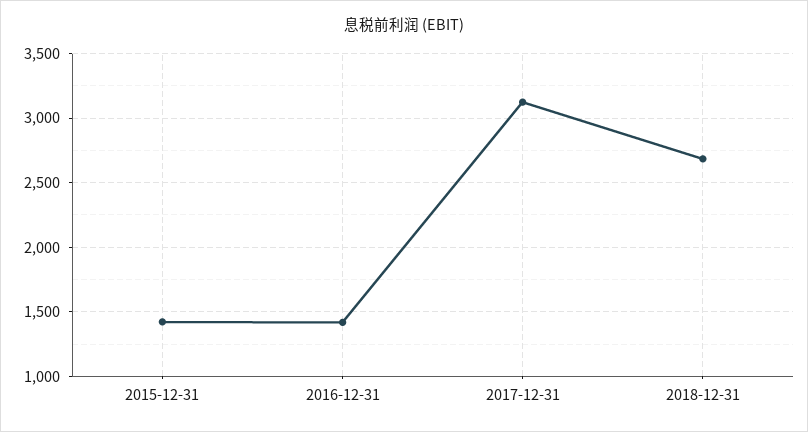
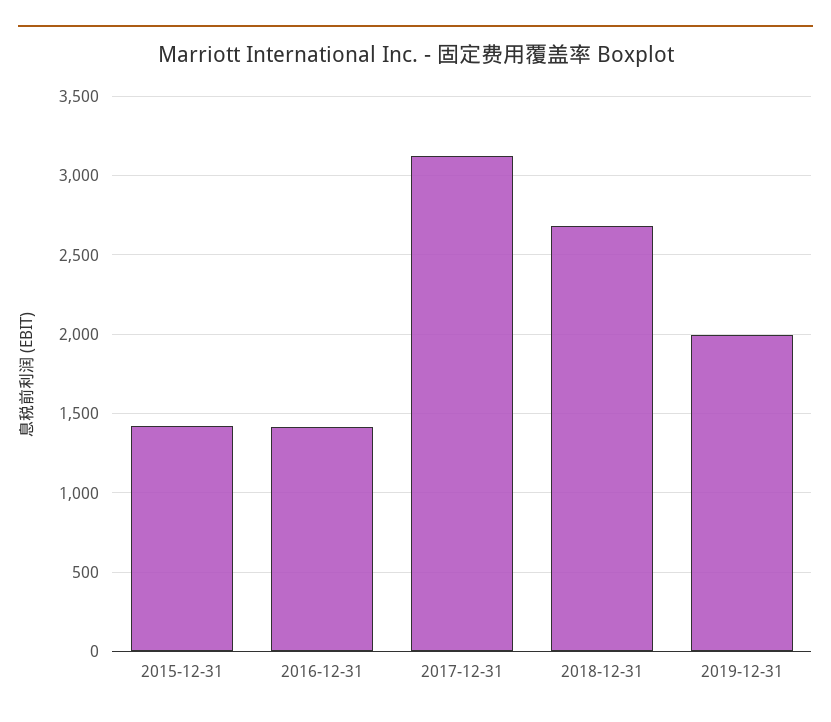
2019-12-31: none -> 2000

